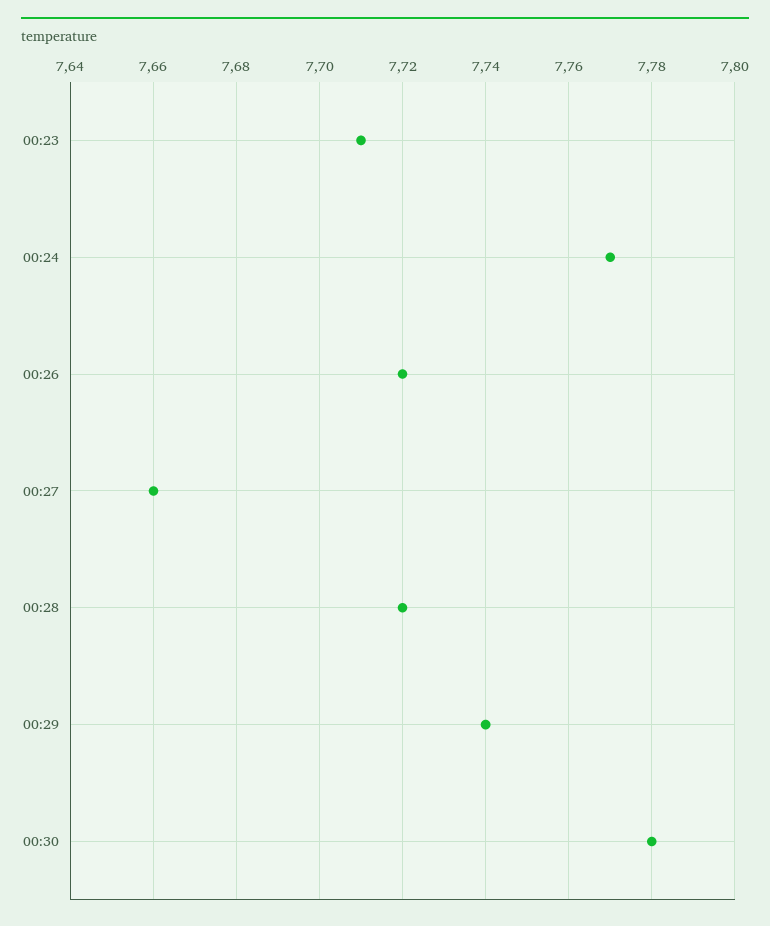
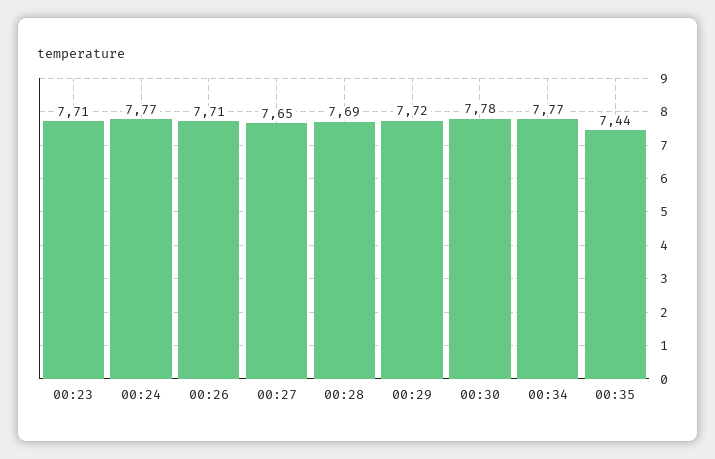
00:26: 7.72 -> 7.71
00:27: 7.66 -> 7.65
00:28: 7.72 -> 7.69
00:29: 7.74 -> 7.72
00:34: none -> 7.77
00:35: none -> 7.44

